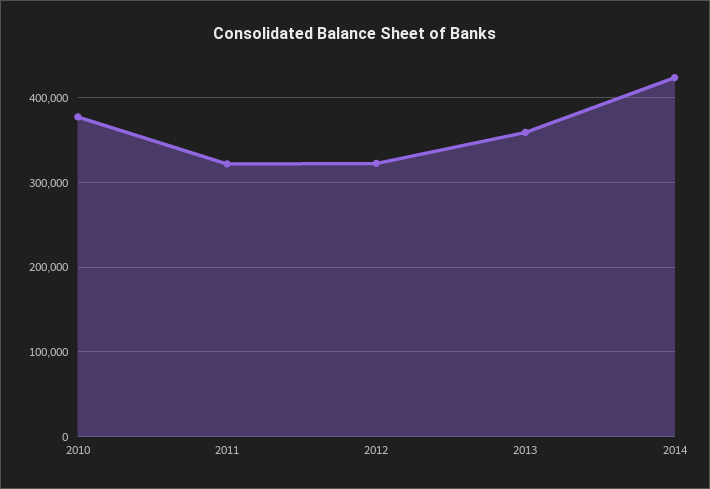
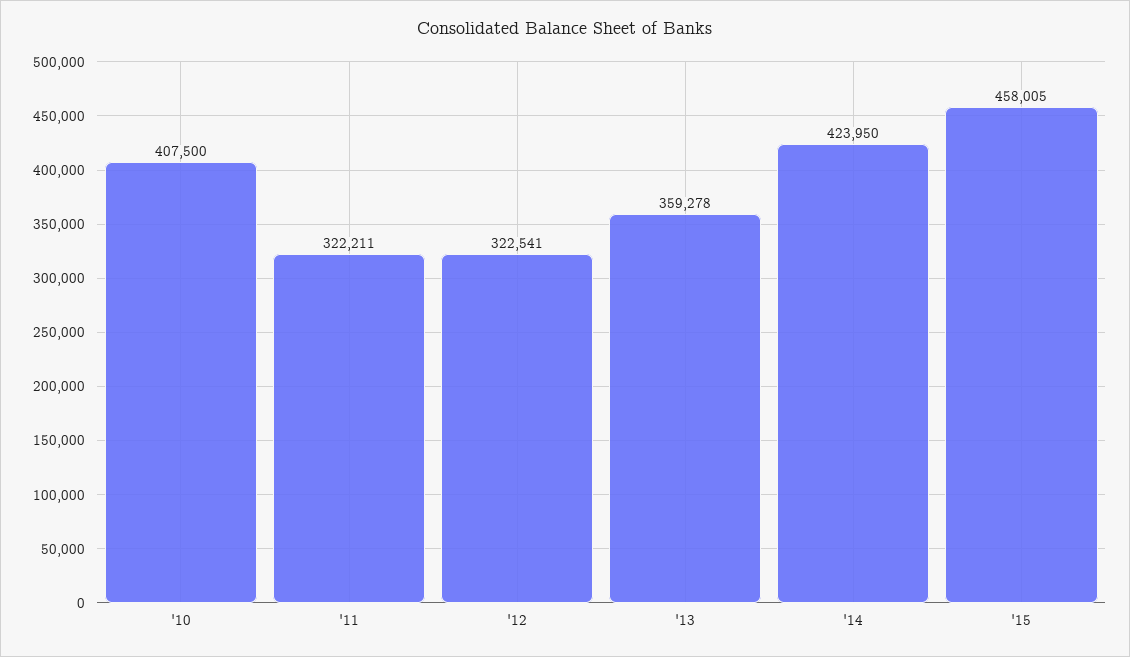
2010: 380000 -> 407500
'15: none -> 458005

